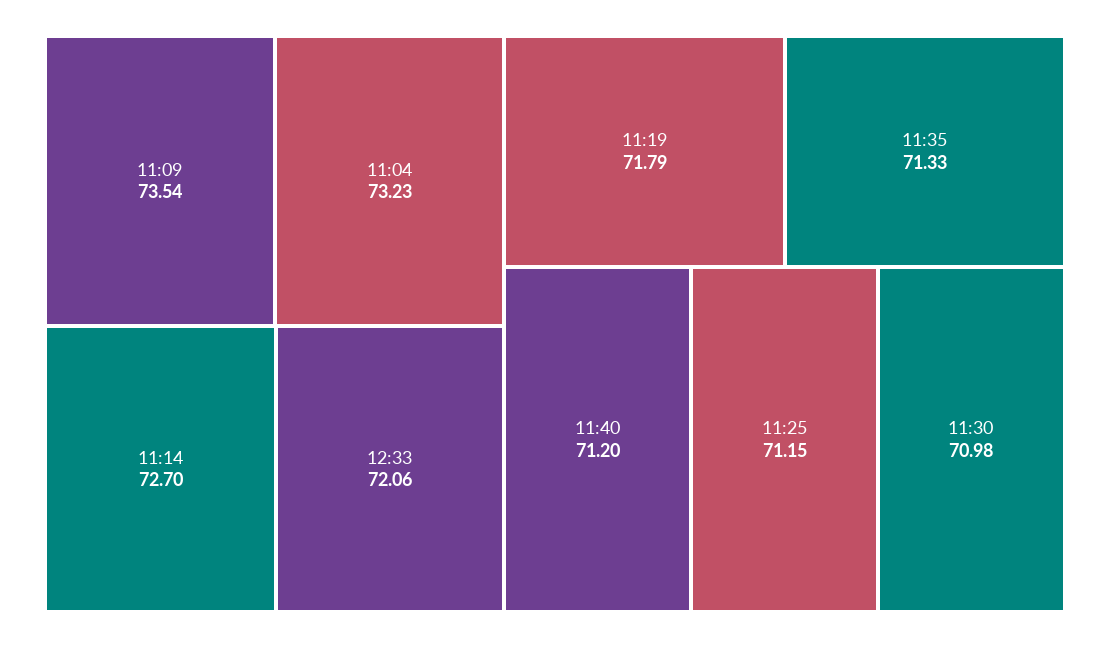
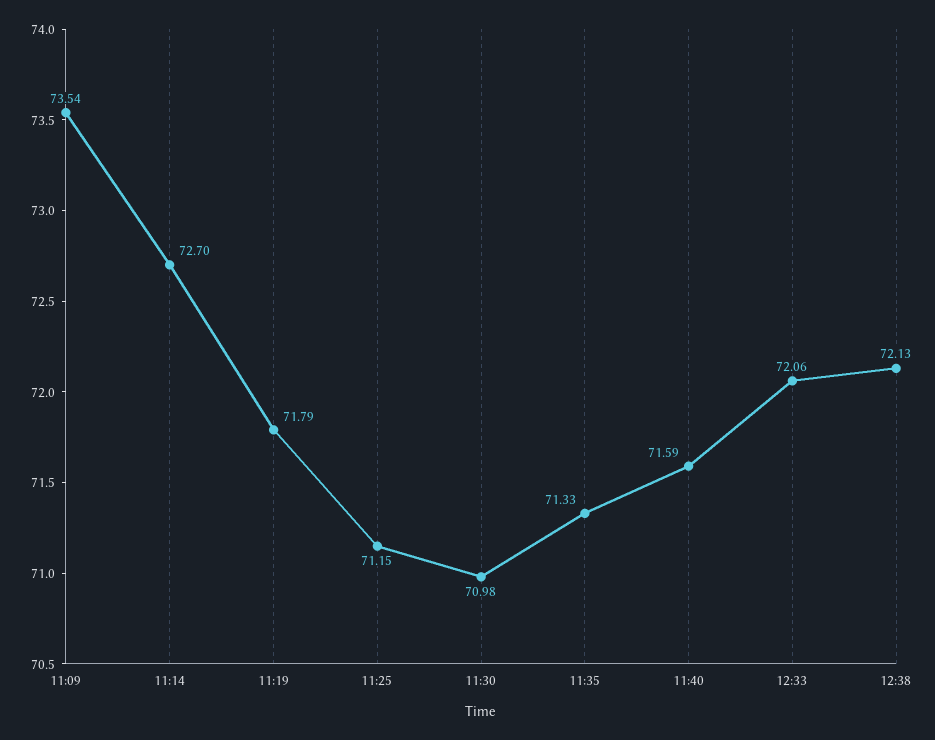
11:04: 73.23 -> none
11:40: 71.2 -> 71.59
12:38: none -> 72.13

